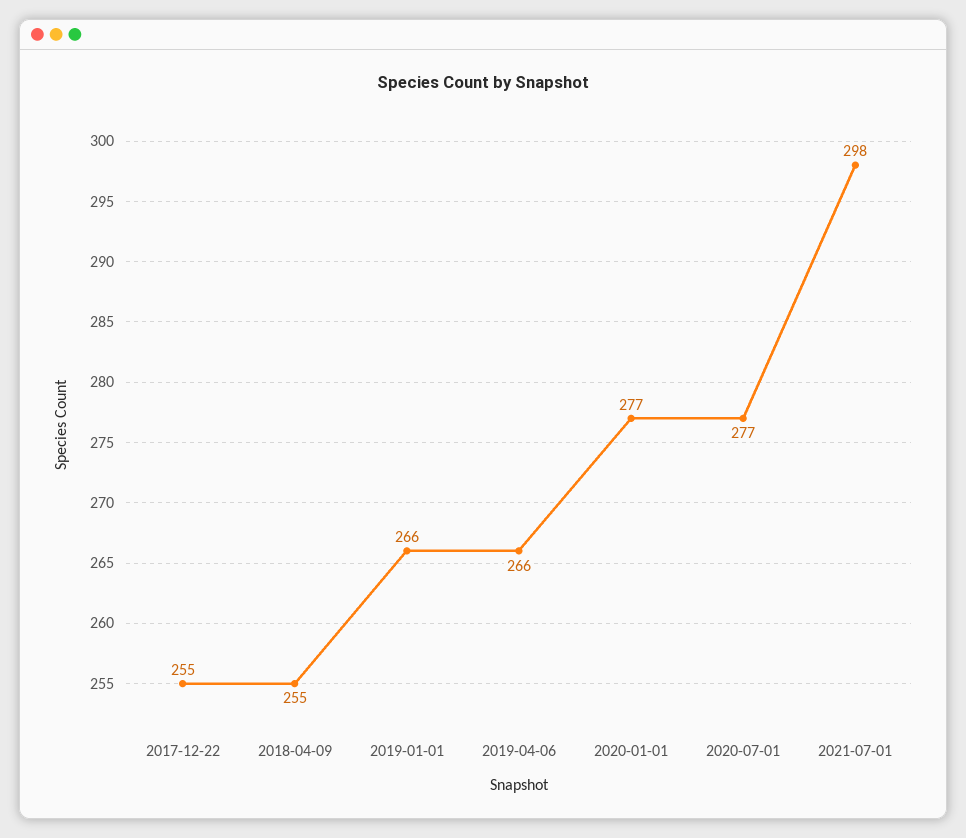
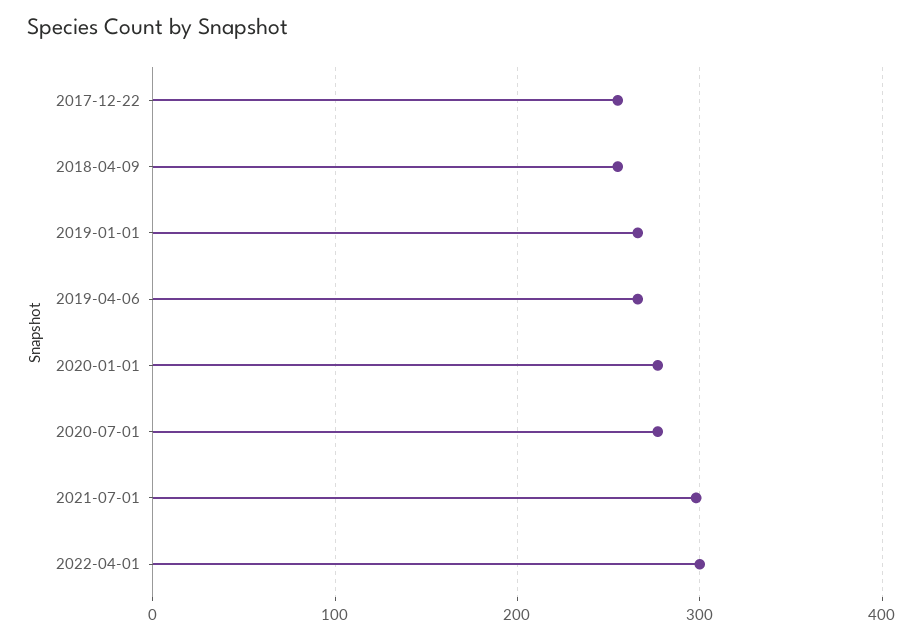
2022-04-01: none -> 300

